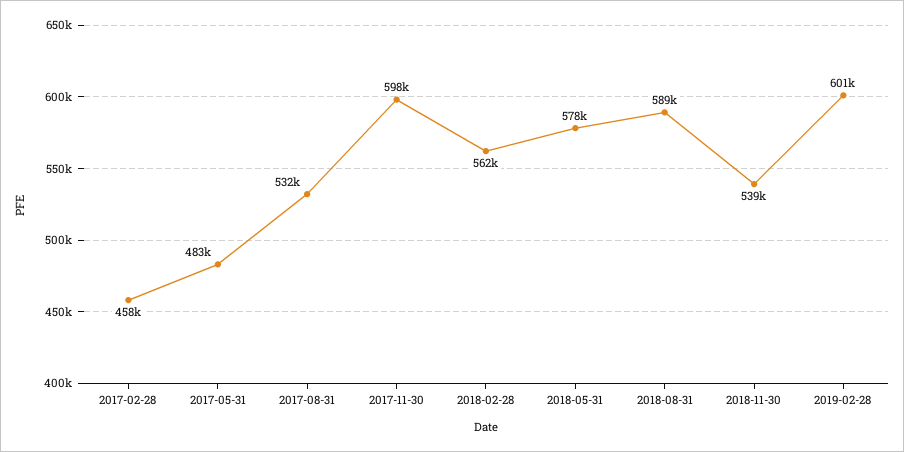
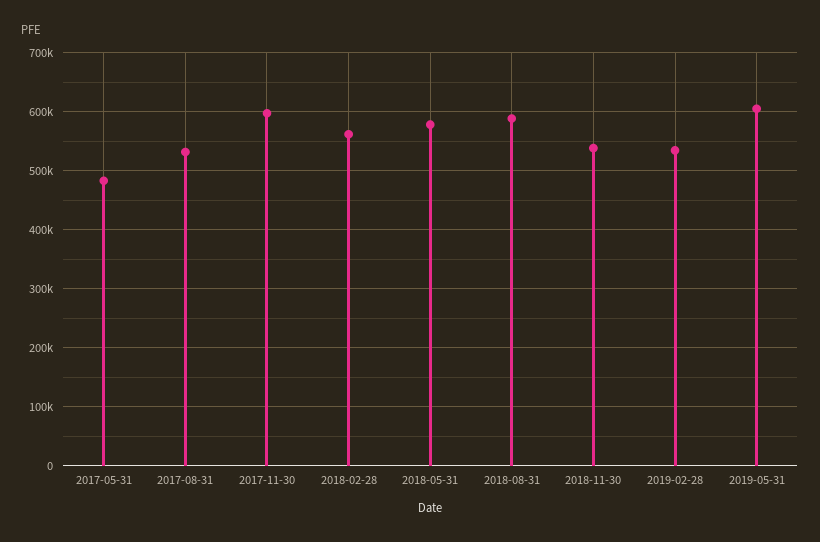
2017-02-28: 458000 -> none
2019-02-28: 601000 -> 540000
2019-05-31: none -> 600000

